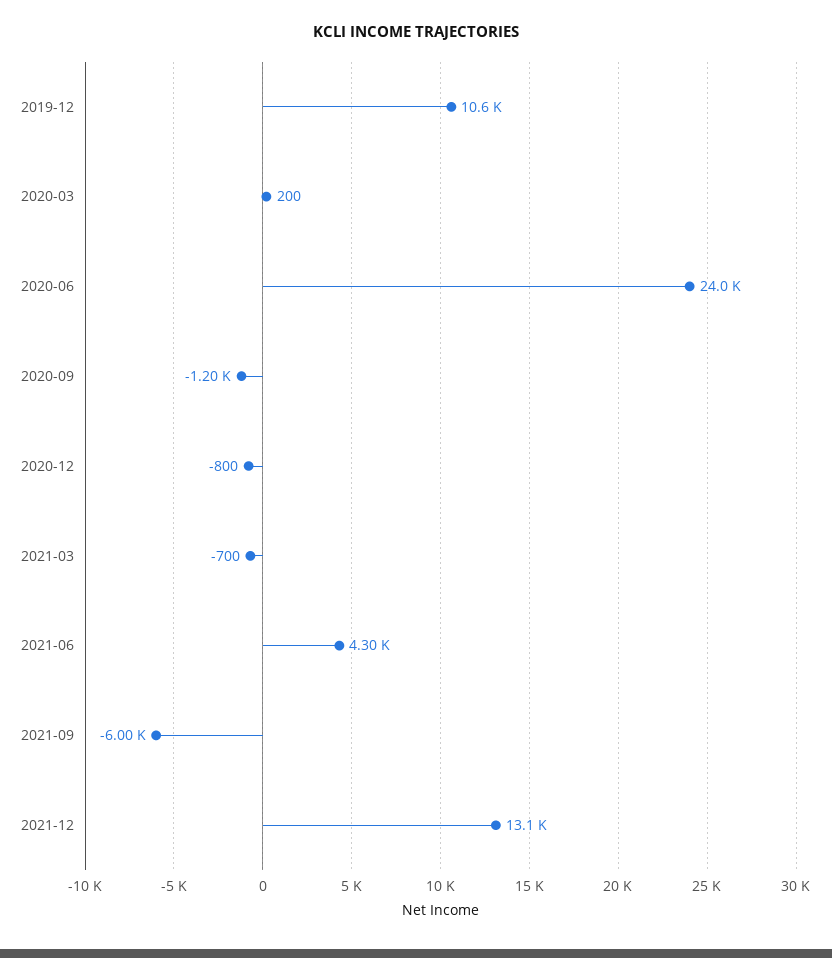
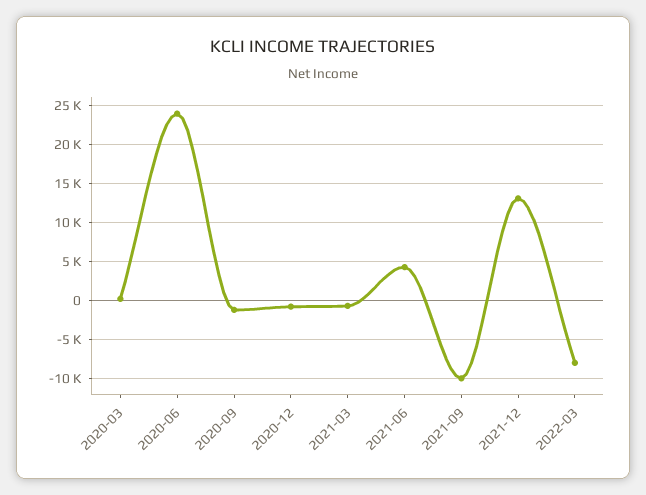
2019-12: 10600 -> none
2021-09: -6000 -> -10000
2022-03: none -> -8000

